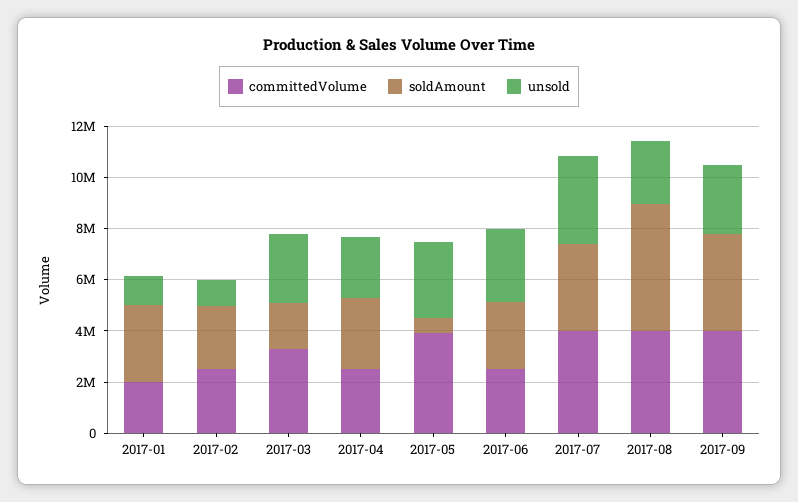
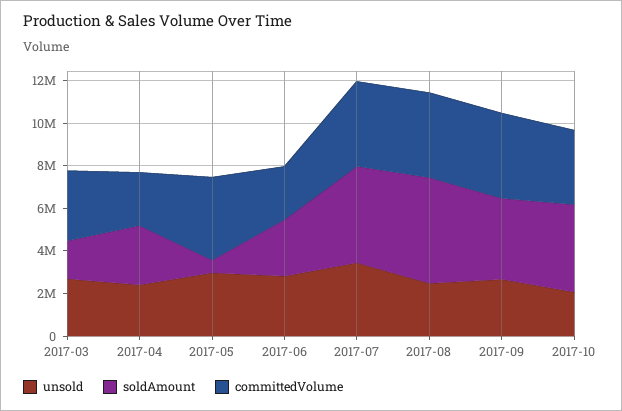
committedVolume, 2017-01: 2000000 -> none
soldAmount, 2017-01: 3000000 -> none
unsold, 2017-01: 1000000 -> none
committedVolume, 2017-02: 2500000 -> none
soldAmount, 2017-02: 2500000 -> none
unsold, 2017-02: 1000000 -> none
soldAmount, 2017-07: 3500000 -> 4500000
unsold, 2017-10: none -> 2000000
soldAmount, 2017-10: none -> 4000000
committedVolume, 2017-10: none -> 3500000

